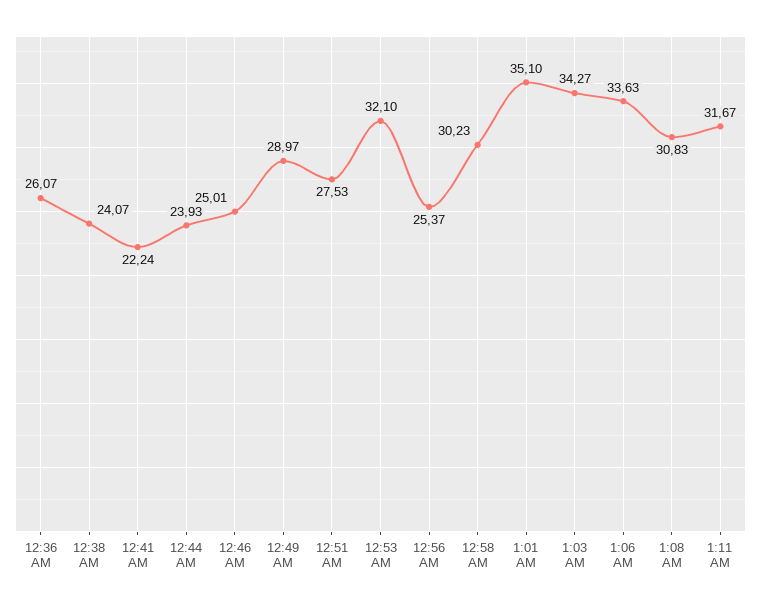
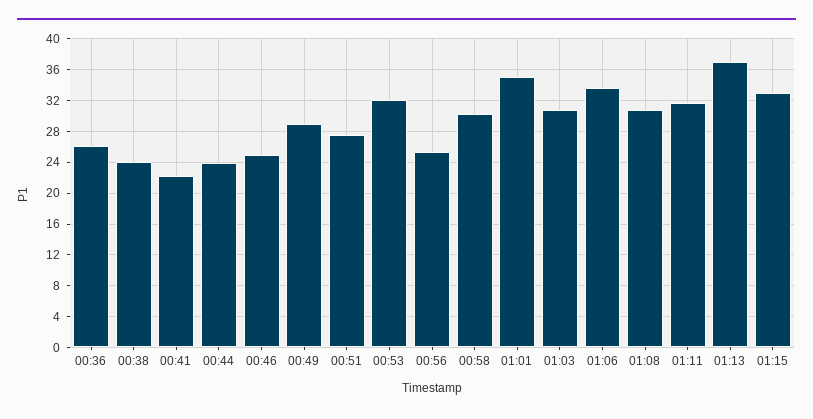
1:03 AM: 34.27 -> 31
01:13: none -> 37
01:15: none -> 33

